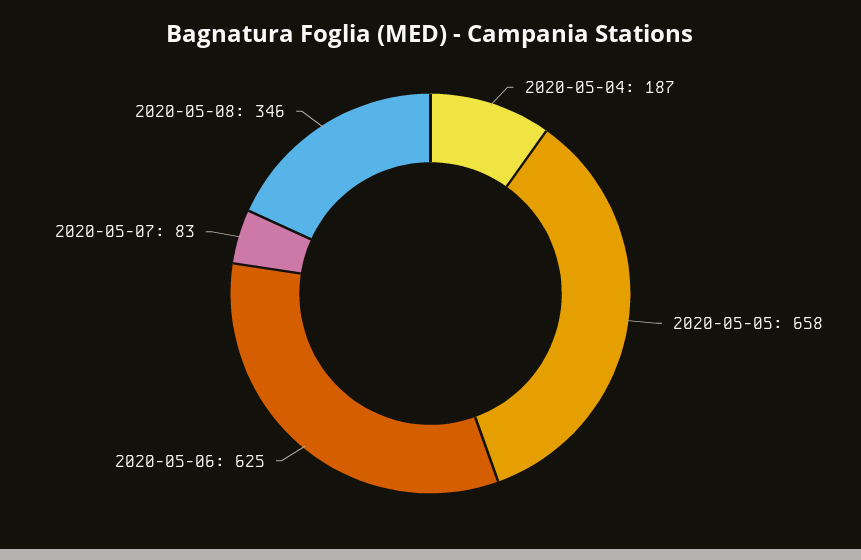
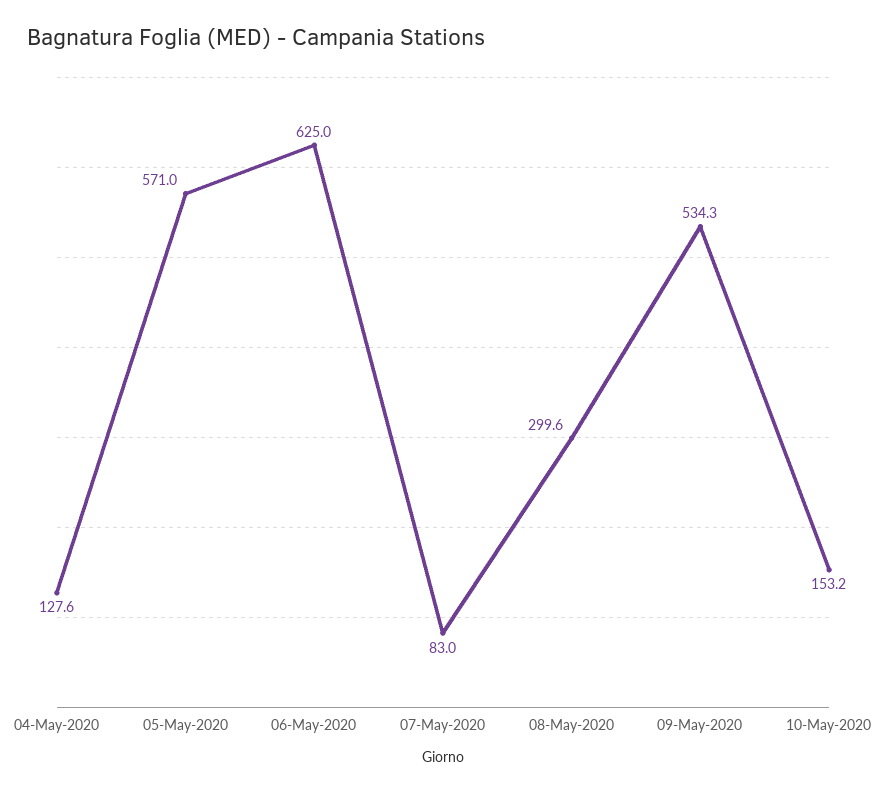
2020-05-04: 187 -> 127.6
2020-05-05: 658 -> 571
2020-05-08: 346 -> 299.6
09-May-2020: none -> 534.3
10-May-2020: none -> 153.2

